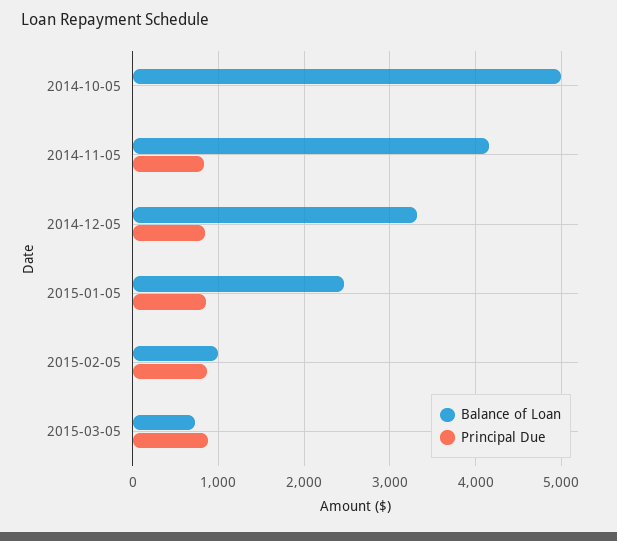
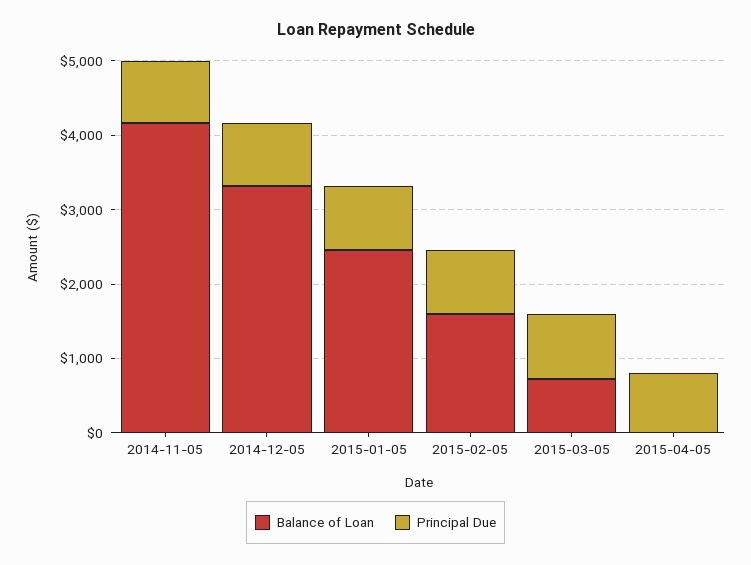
Balance of Loan, 2014-10-05: 5000 -> none
Principal Due, 2014-10-05: 0 -> none
Balance of Loan, 2015-02-05: 1000 -> 1600
Balance of Loan, 2015-04-05: none -> 0
Principal Due, 2015-04-05: none -> 800

